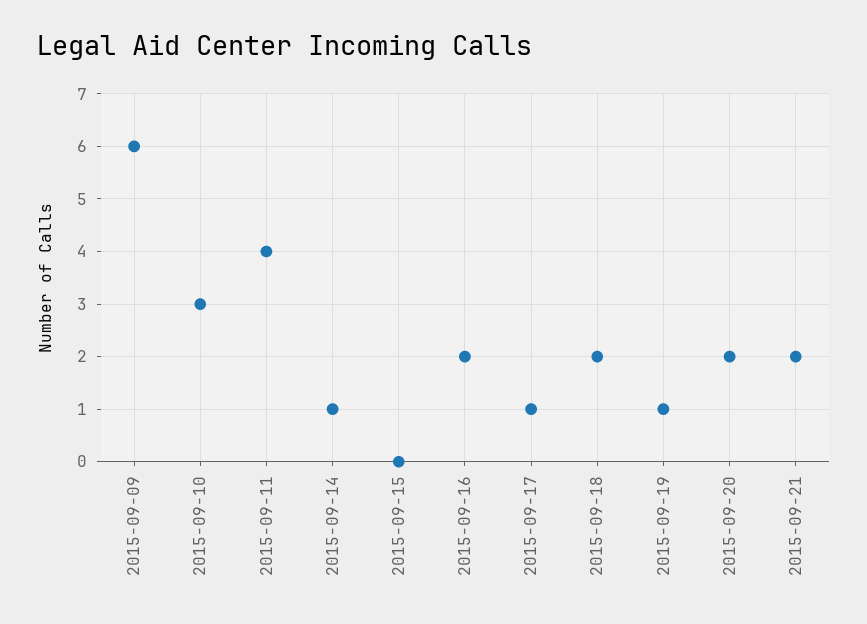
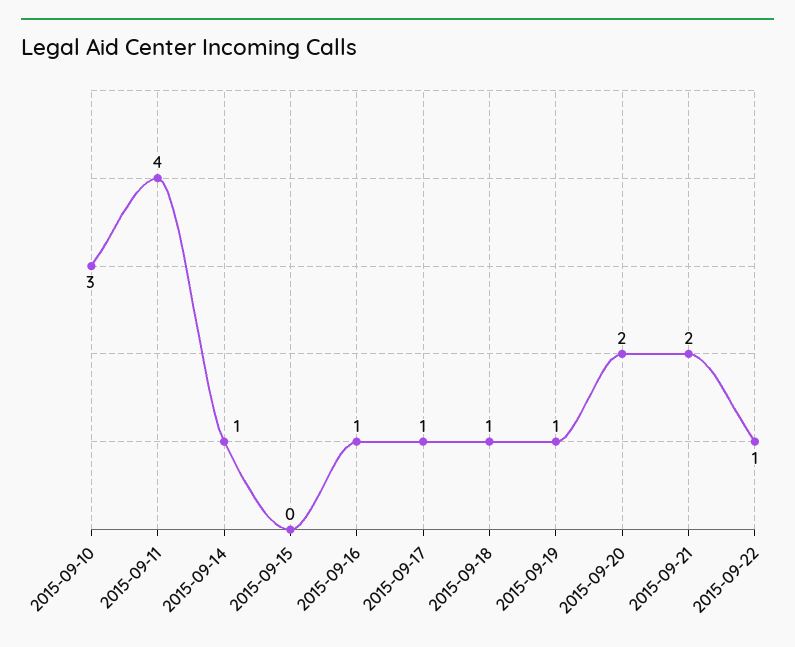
2015-09-09: 6 -> none
2015-09-16: 2 -> 1
2015-09-18: 2 -> 1
2015-09-22: none -> 1

